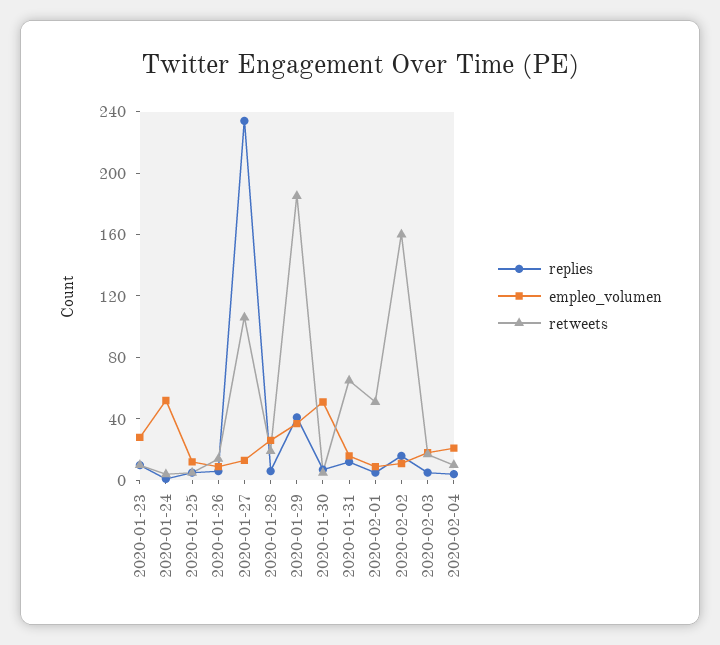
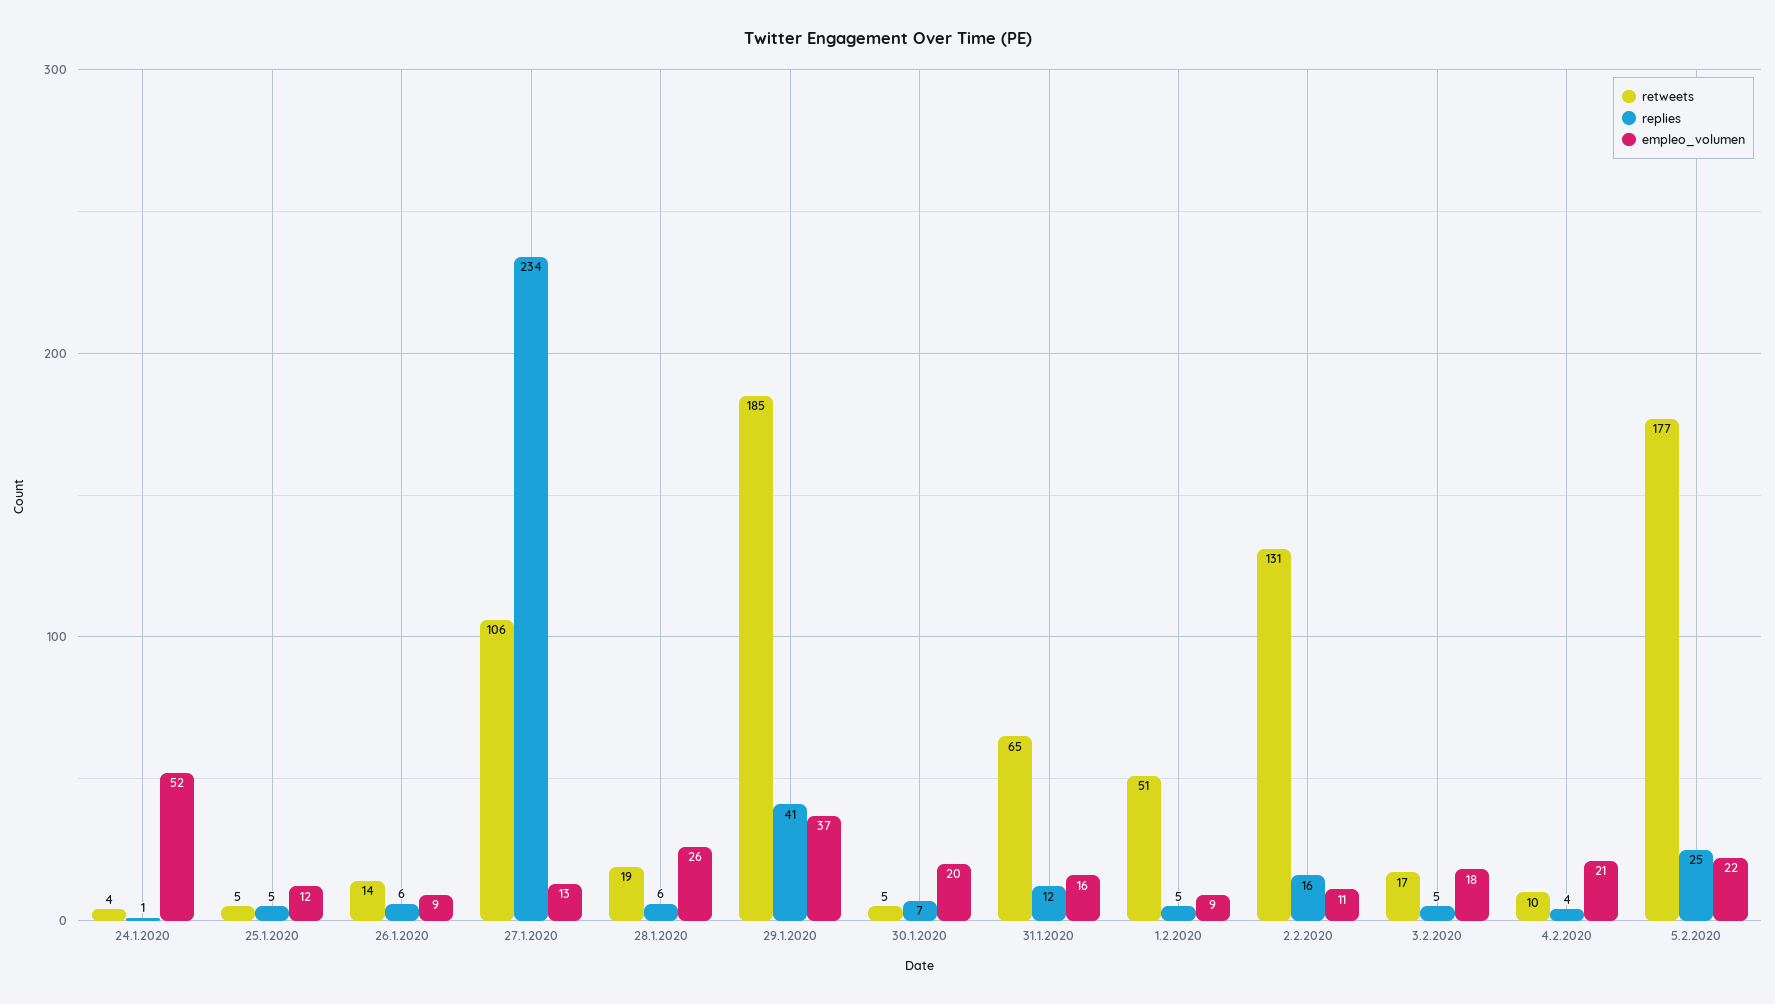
replies, 2020-01-23: 10 -> none
empleo_volumen, 2020-01-23: 30 -> none
retweets, 2020-01-23: 10 -> none
empleo_volumen, 2020-01-30: 50 -> 20
retweets, 2020-02-02: 160 -> 131
retweets, 5.2.2020: none -> 177
replies, 5.2.2020: none -> 25
empleo_volumen, 5.2.2020: none -> 22

